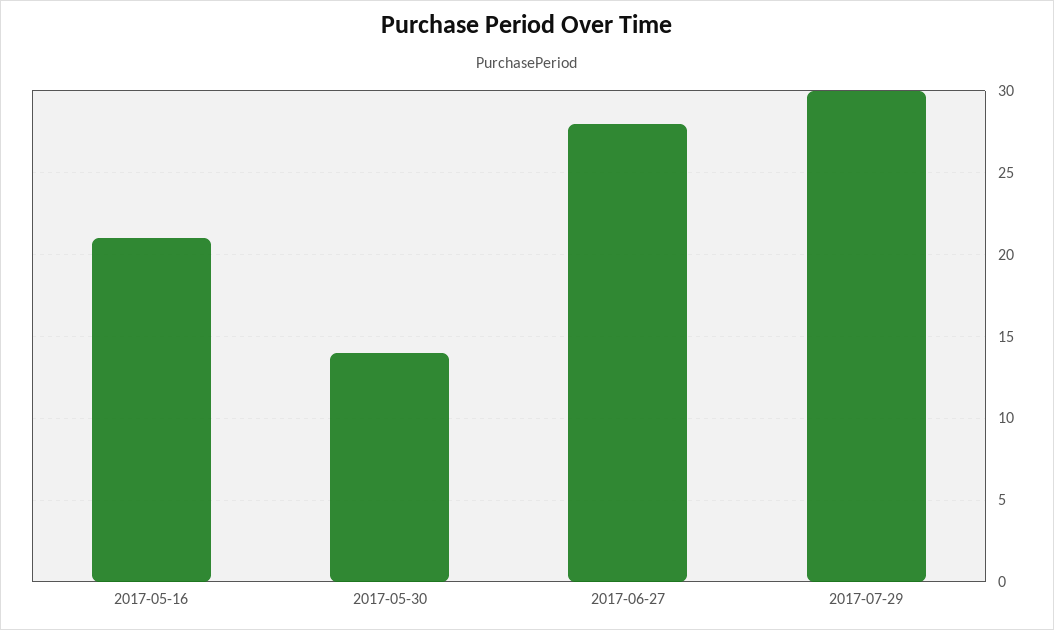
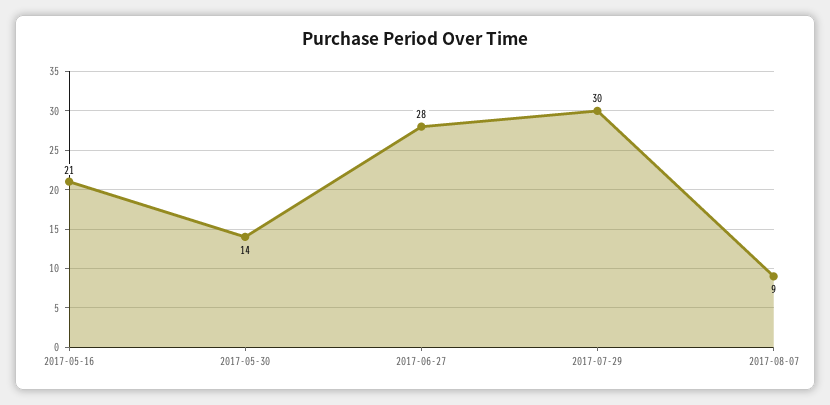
2017-08-07: none -> 9

